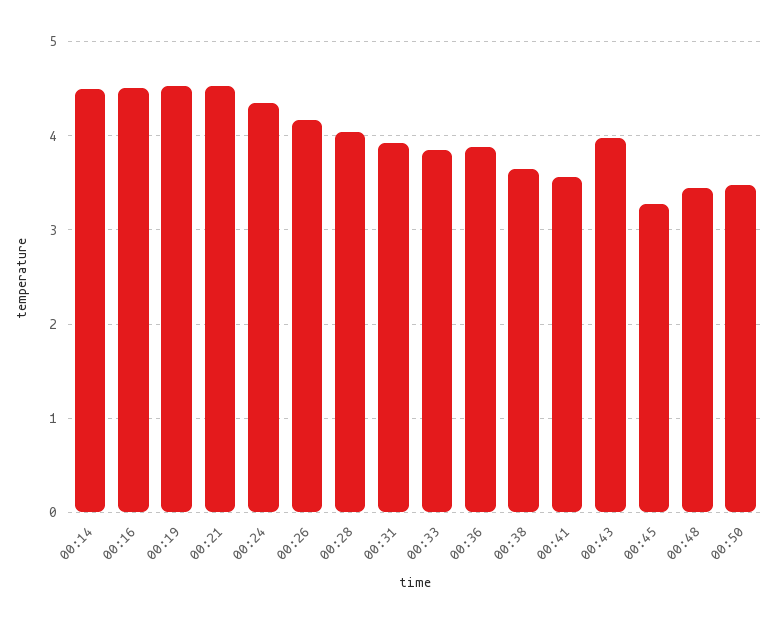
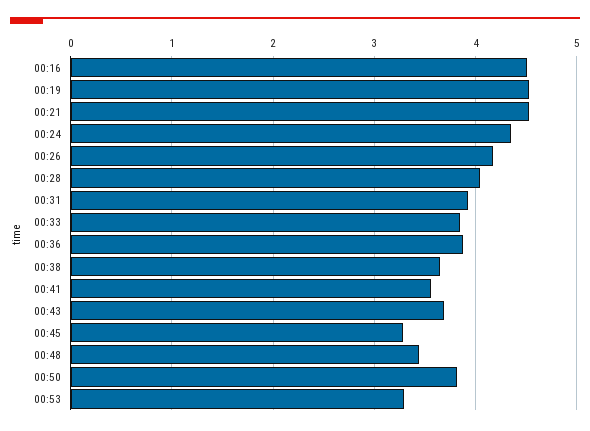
00:14: 4.5 -> none
00:43: 4 -> 3.7
00:50: 3.5 -> 3.8
00:53: none -> 3.3

